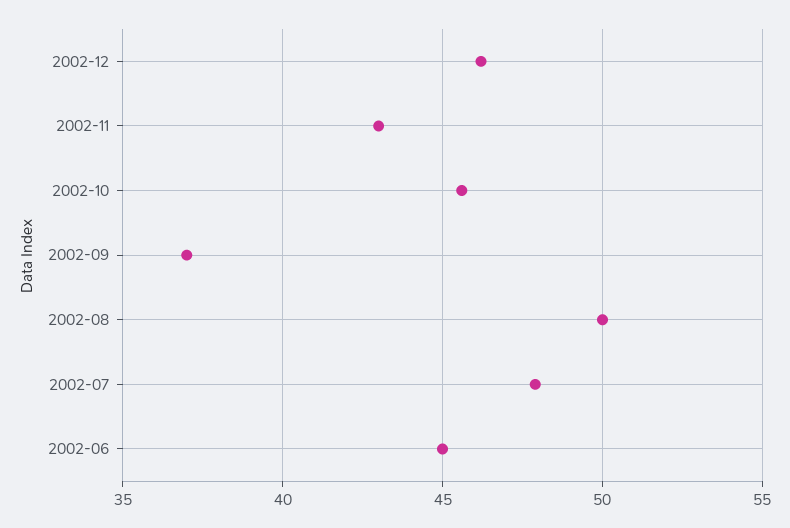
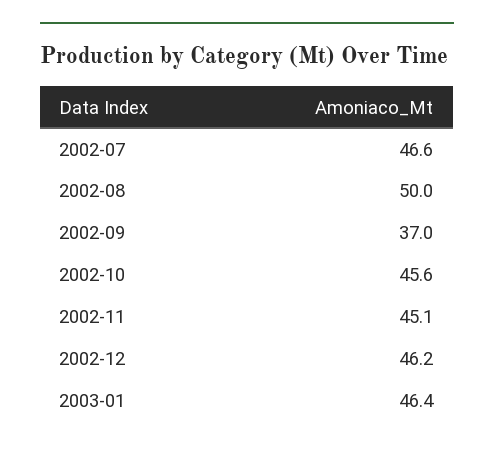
2002-11: 43 -> 45.1
2002-07: 48 -> 46.6
2002-06: 45 -> none
2003-01: none -> 46.4

